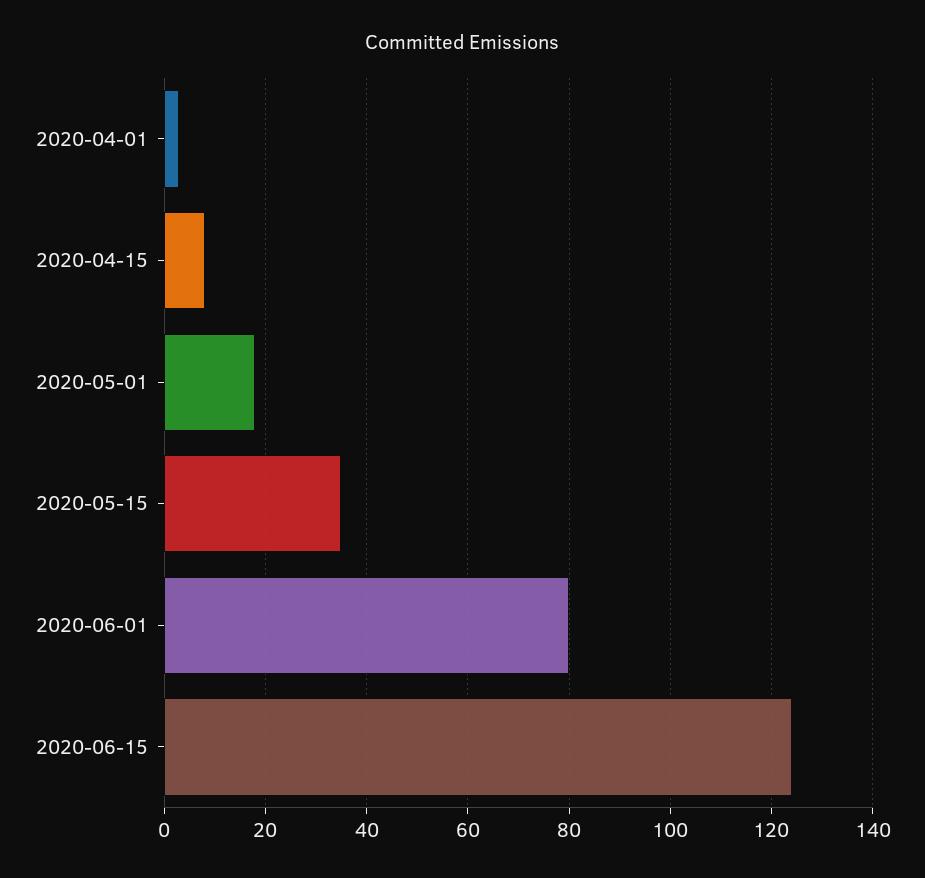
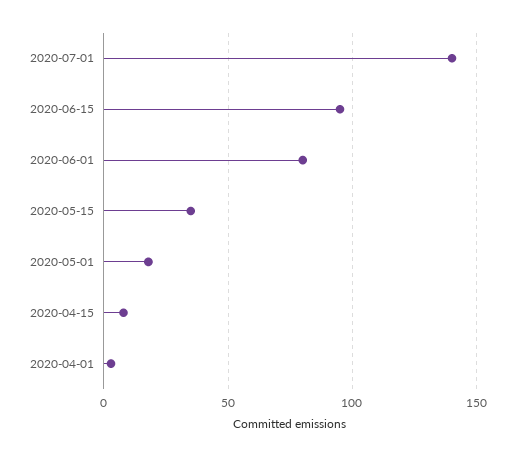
2020-06-15: 125 -> 95
2020-07-01: none -> 140

